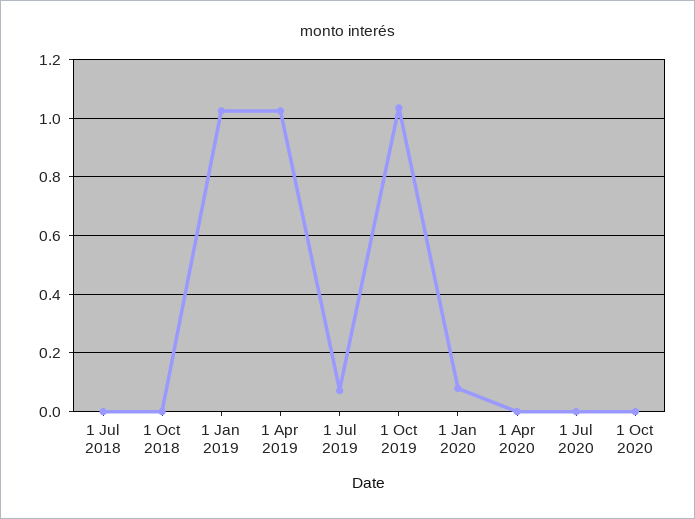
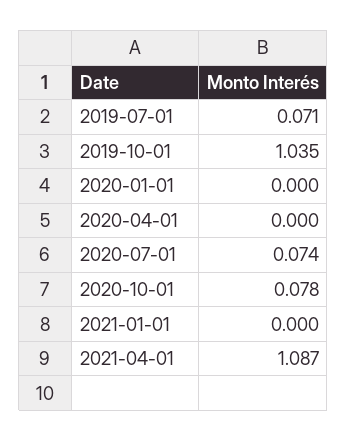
1 Jul 2018: 0 -> none
1 Oct 2018: 0 -> none
1 Jan 2019: 1.025 -> none
1 Apr 2019: 1.025 -> none
1 Jan 2020: 0.075 -> 0
1 Jul 2020: 0 -> 0.074
1 Oct 2020: 0 -> 0.078
2021-01-01: none -> 0
2021-04-01: none -> 1.087

